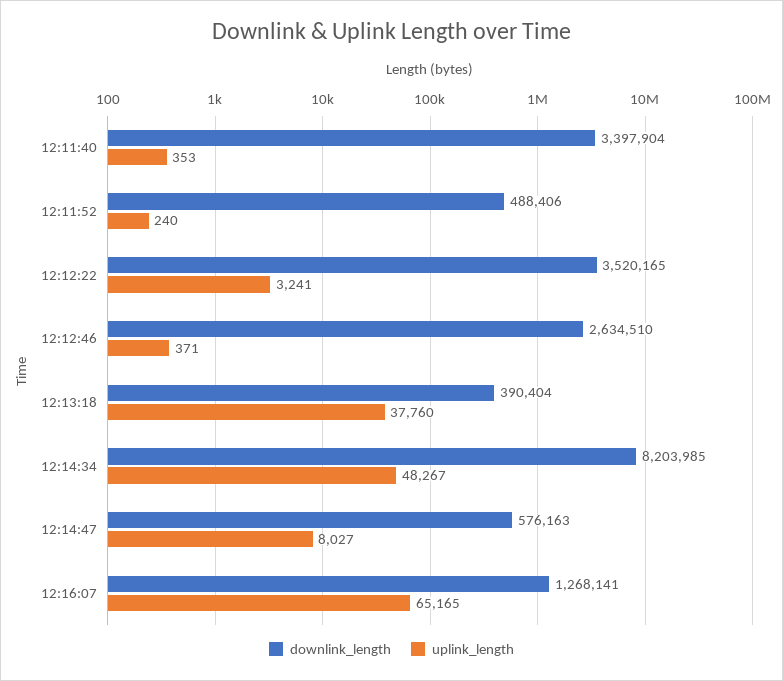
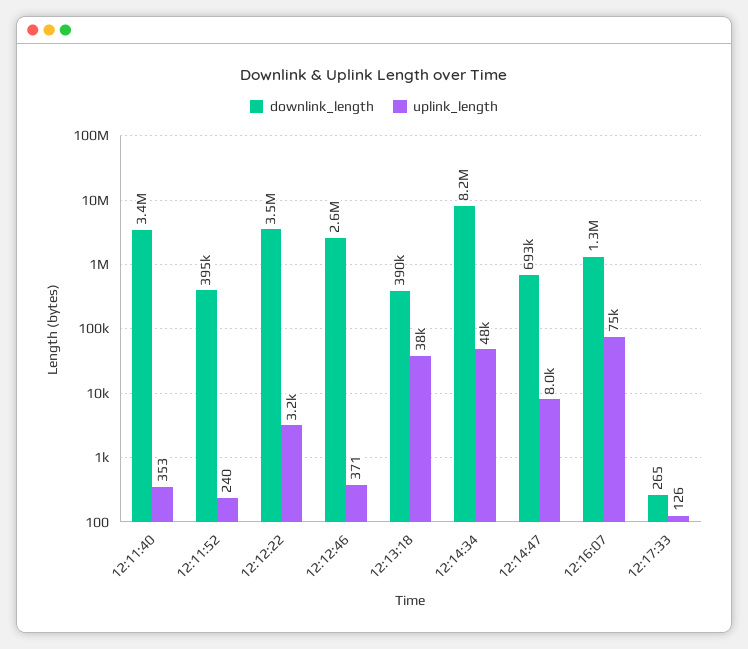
downlink_length, 12:11:52: 488406 -> 395000
downlink_length, 12:14:47: 576163 -> 693000
uplink_length, 12:16:07: 65165 -> 75000
downlink_length, 12:17:33: none -> 265
uplink_length, 12:17:33: none -> 126

